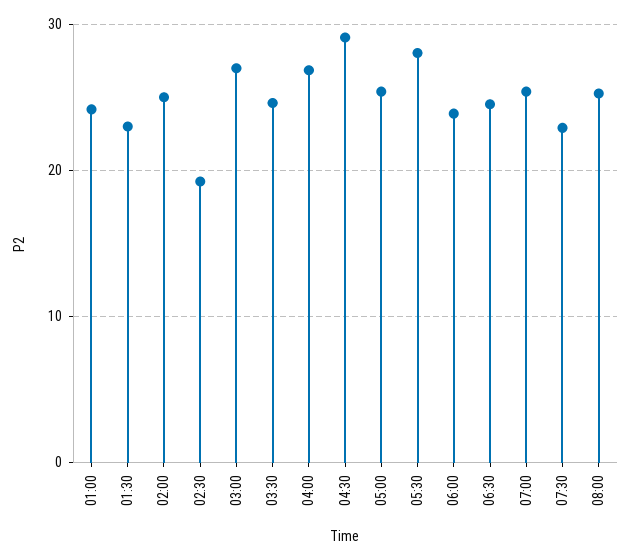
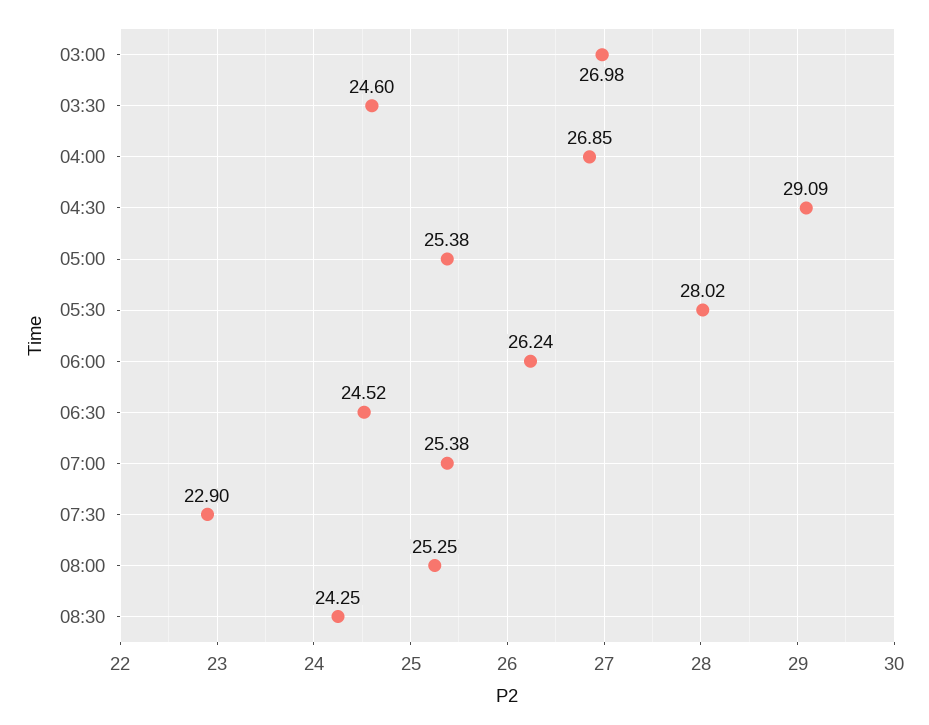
01:00: 24 -> none
01:30: 23 -> none
02:00: 25 -> none
02:30: 19 -> none
06:00: 24 -> 26.24
08:30: none -> 24.25

